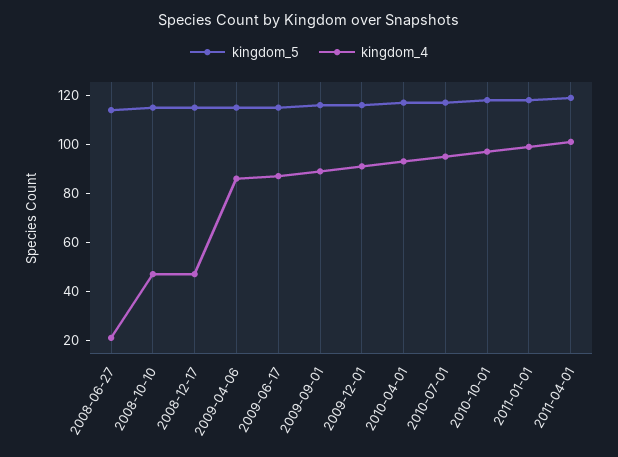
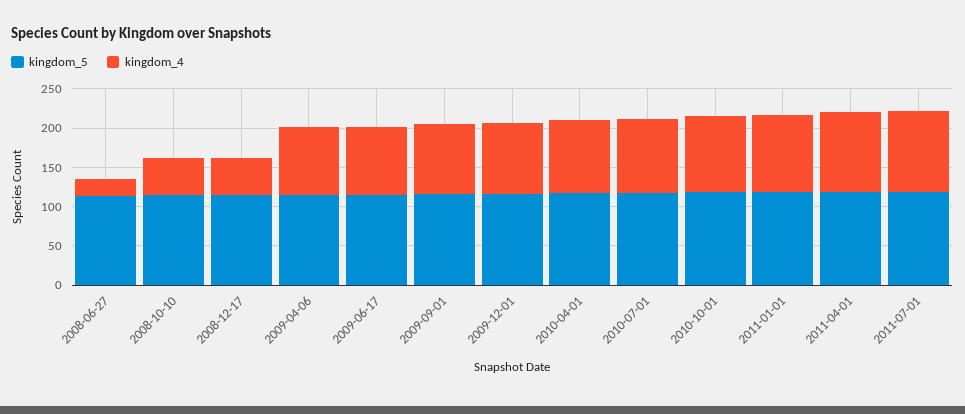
kingdom_5, 2011-07-01: none -> 125
kingdom_4, 2011-07-01: none -> 100

